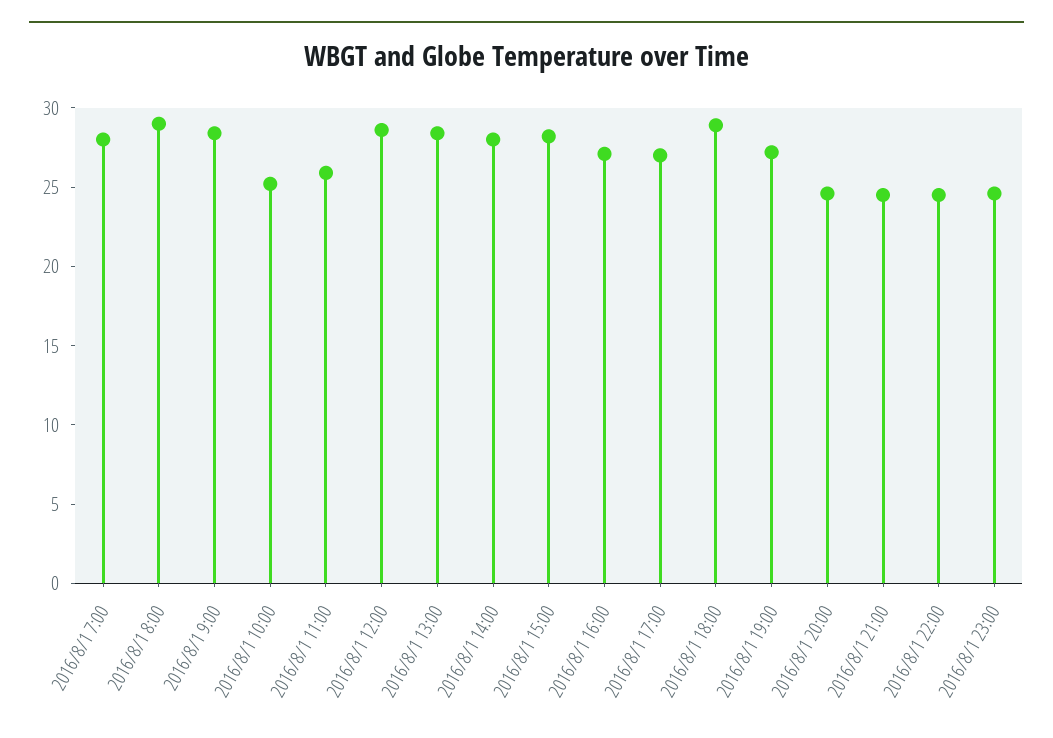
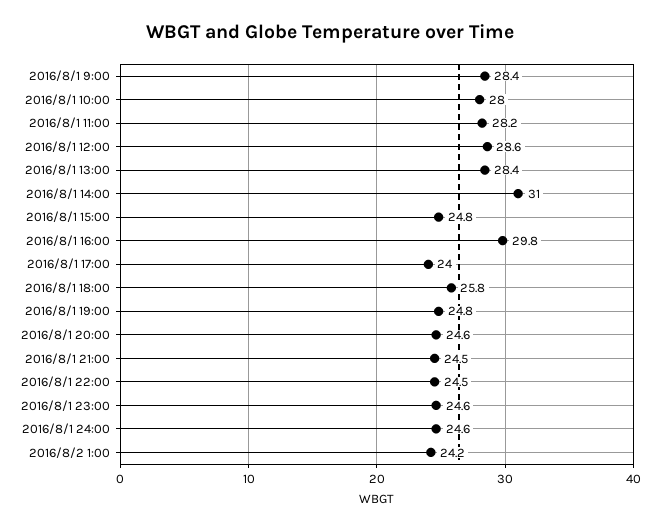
2016/8/1 7:00: 28 -> none
2016/8/1 8:00: 29 -> none
2016/8/1 10:00: 25 -> 28
2016/8/1 11:00: 26 -> 28.2
2016/8/1 14:00: 28 -> 31
2016/8/1 15:00: 28 -> 24.8
2016/8/1 16:00: 27 -> 29.8
2016/8/1 17:00: 27 -> 24
2016/8/1 18:00: 29 -> 25.8
2016/8/1 19:00: 27 -> 24.8
2016/8/1 24:00: none -> 24.6
2016/8/2 1:00: none -> 24.2

